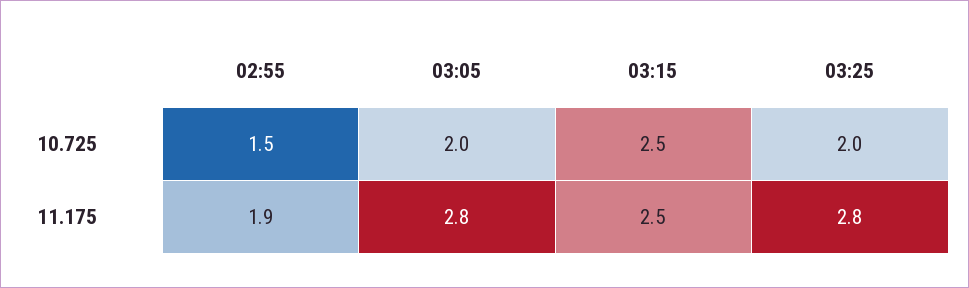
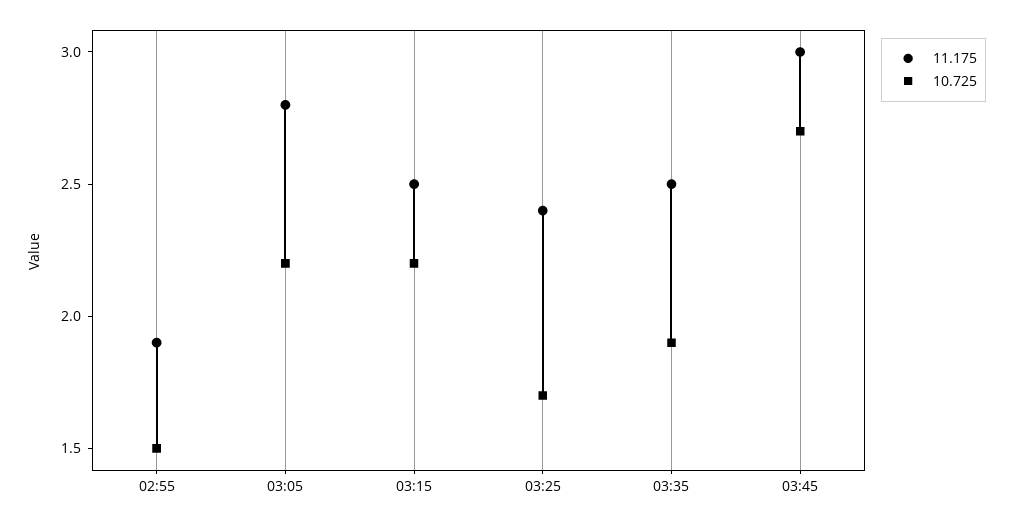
10.725, 03:05: 2 -> 2.2
10.725, 03:15: 2.5 -> 2.2
10.725, 03:25: 2 -> 1.7
11.175, 03:25: 2.8 -> 2.4
11.175, 03:35: none -> 2.5
10.725, 03:35: none -> 1.9
11.175, 03:45: none -> 3
10.725, 03:45: none -> 2.7

